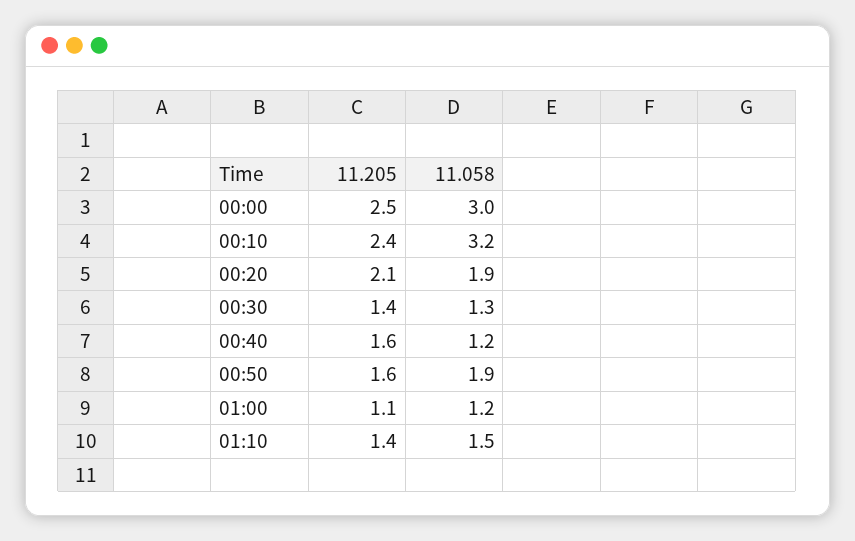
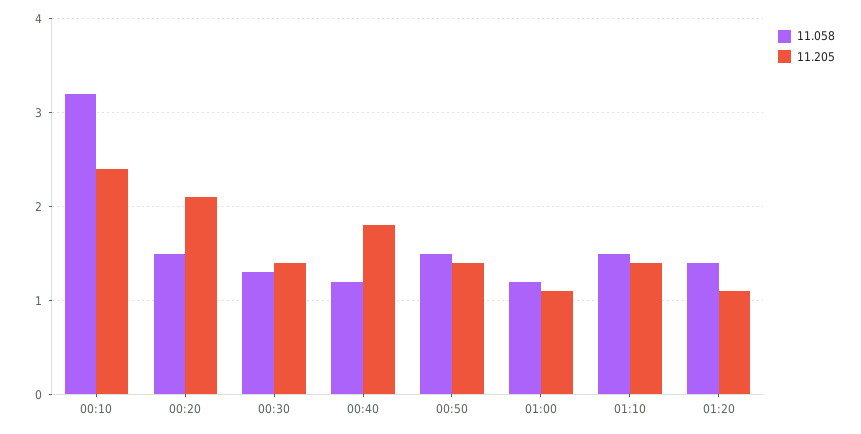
11.205, 00:00: 2.5 -> none
11.058, 00:00: 3 -> none
11.058, 00:20: 1.9 -> 1.5
11.205, 00:40: 1.6 -> 1.8
11.205, 00:50: 1.6 -> 1.4
11.058, 00:50: 1.9 -> 1.5
11.058, 01:20: none -> 1.4
11.205, 01:20: none -> 1.1

